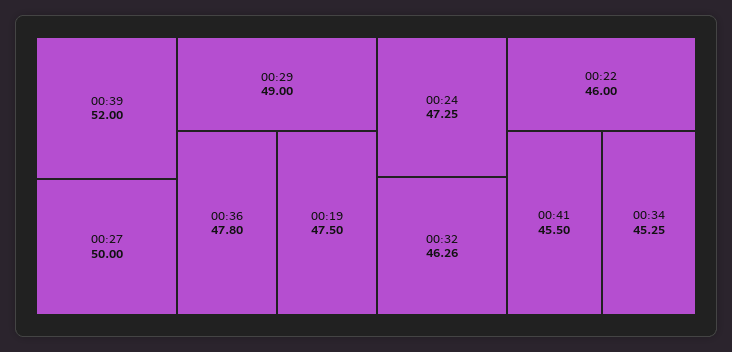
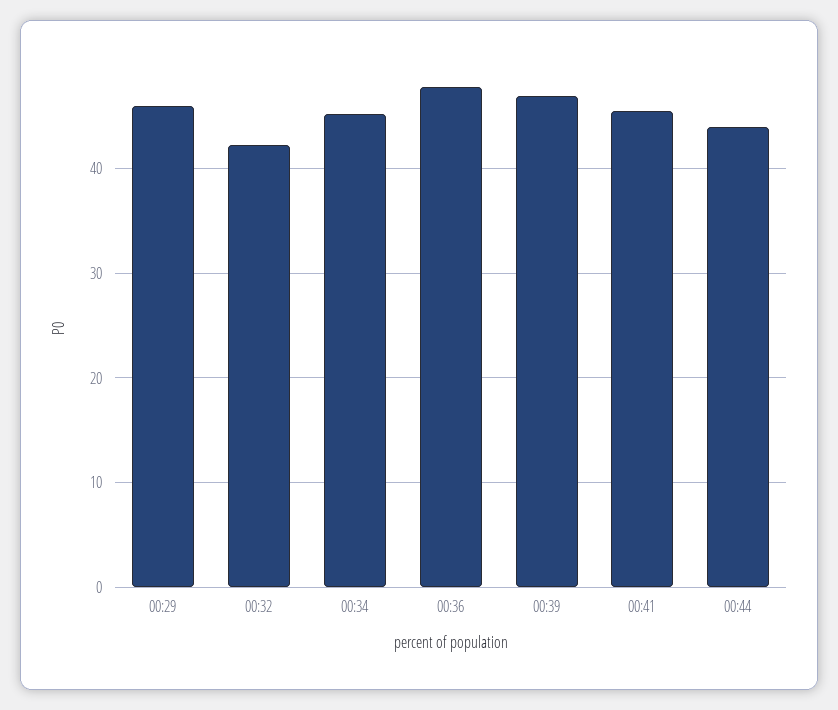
00:39: 52 -> 47
00:27: 50 -> none
00:29: 49 -> 46
00:19: 47.5 -> none
00:24: 47.25 -> none
00:32: 46.26 -> 42
00:22: 46 -> none
00:44: none -> 44

